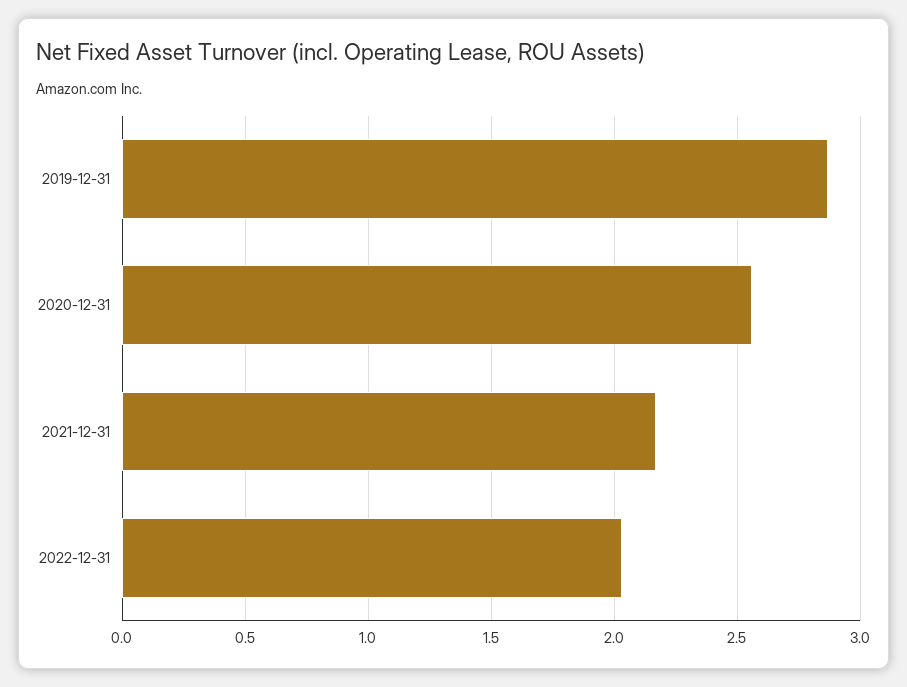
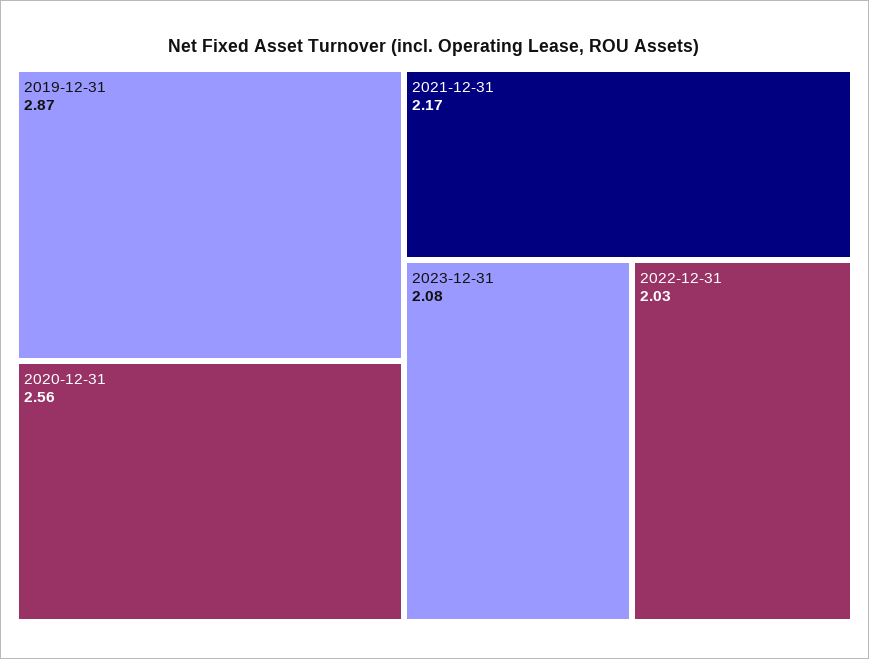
2023-12-31: none -> 2.08

